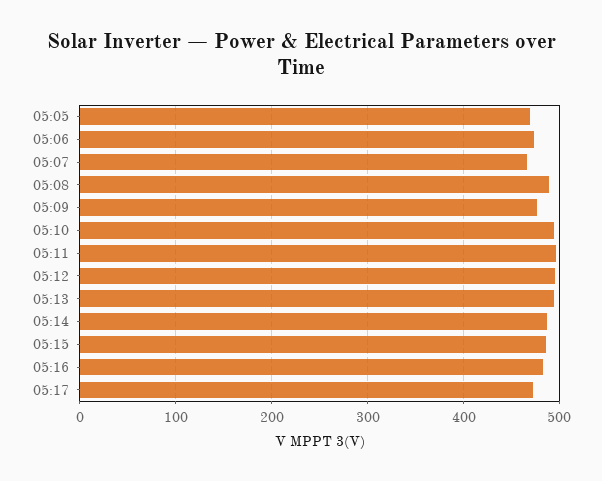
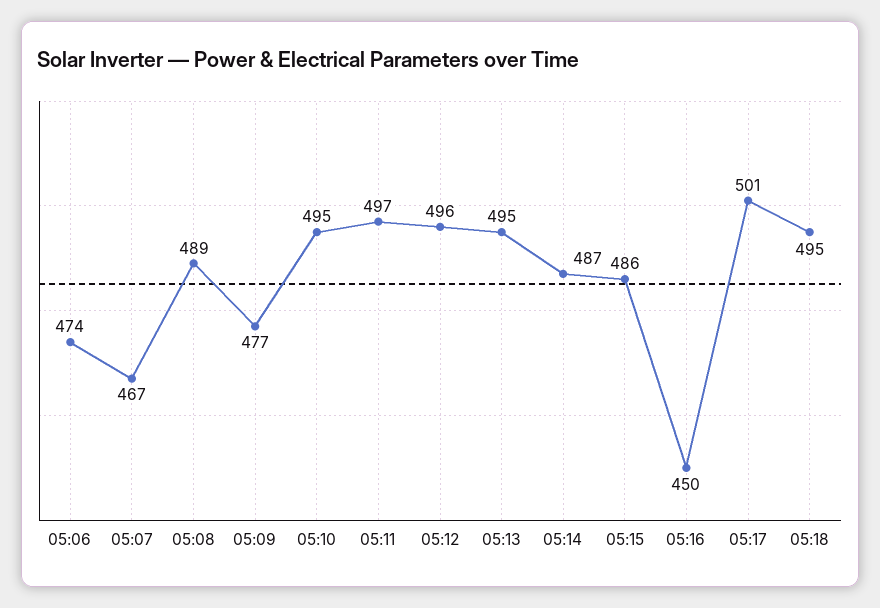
05:05: 470 -> none
05:16: 480 -> 450
05:17: 470 -> 501
05:18: none -> 495

